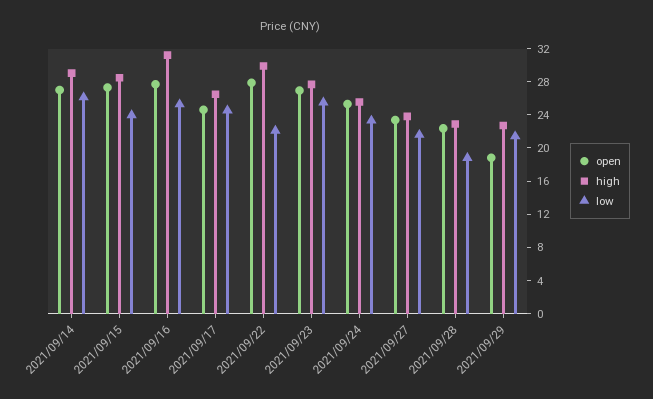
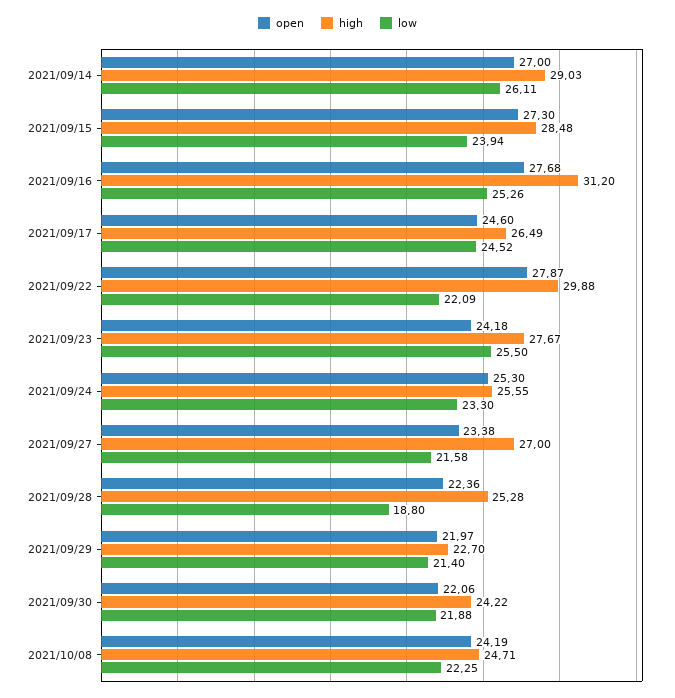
open, 2021/09/23: 27 -> 24.18
high, 2021/09/27: 24 -> 27
high, 2021/09/28: 23 -> 25.28
open, 2021/09/29: 19 -> 21.97
open, 2021/09/30: none -> 22.06
high, 2021/09/30: none -> 24.22
low, 2021/09/30: none -> 21.88
open, 2021/10/08: none -> 24.19
high, 2021/10/08: none -> 24.71
low, 2021/10/08: none -> 22.25

